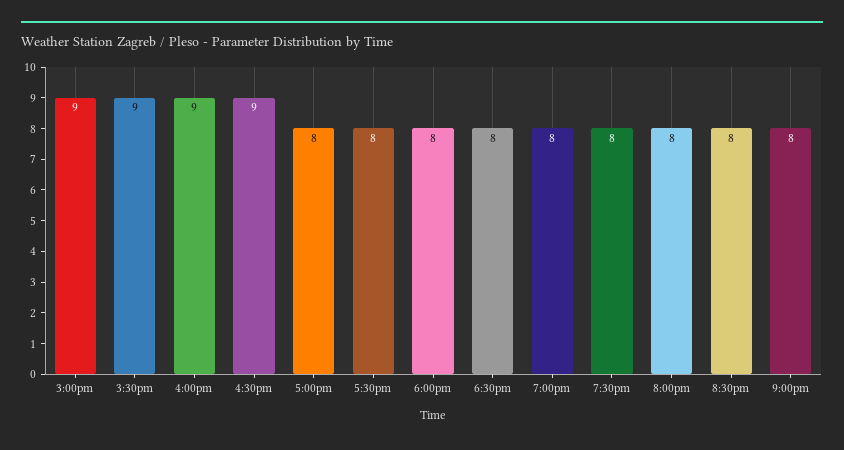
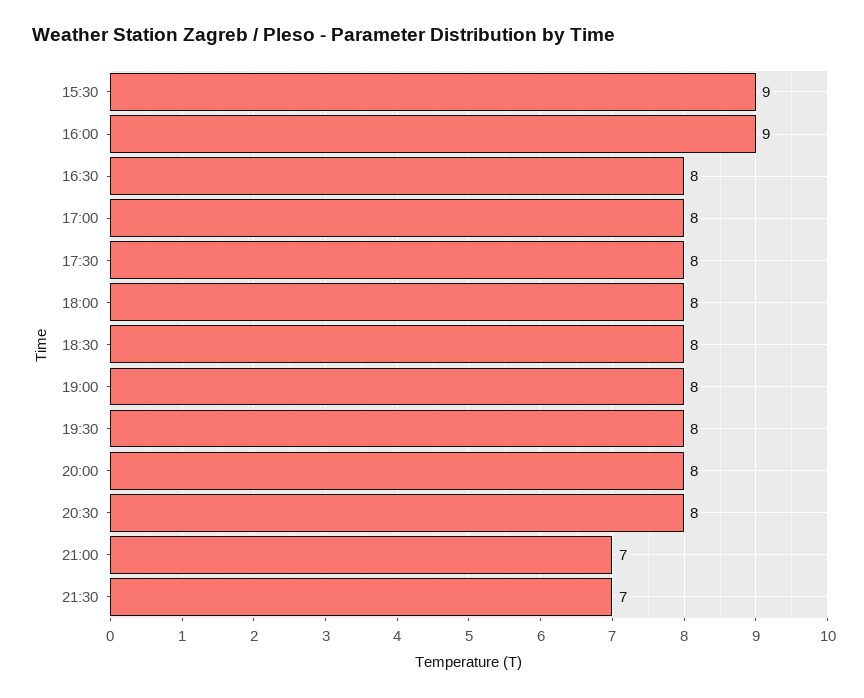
3:00pm: 9 -> none
4:30pm: 9 -> 8
9:00pm: 8 -> 7
21:30: none -> 7

